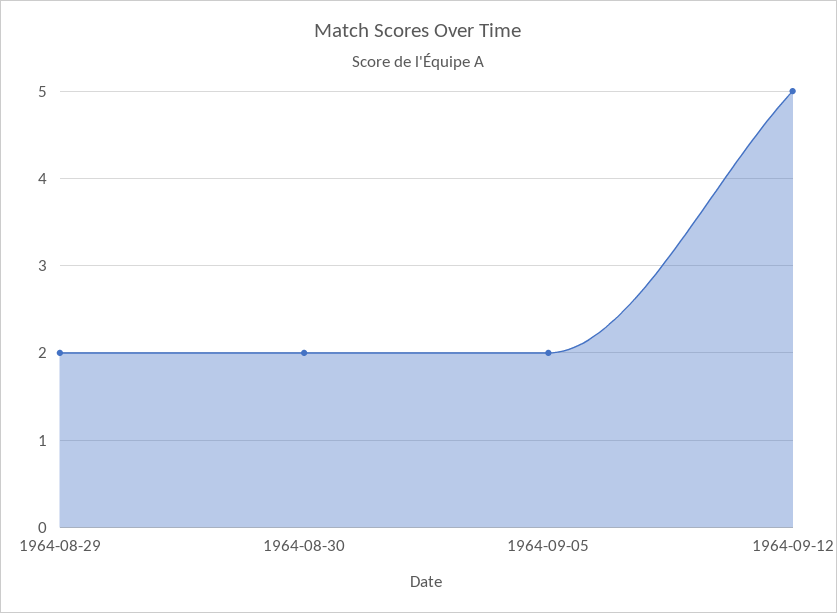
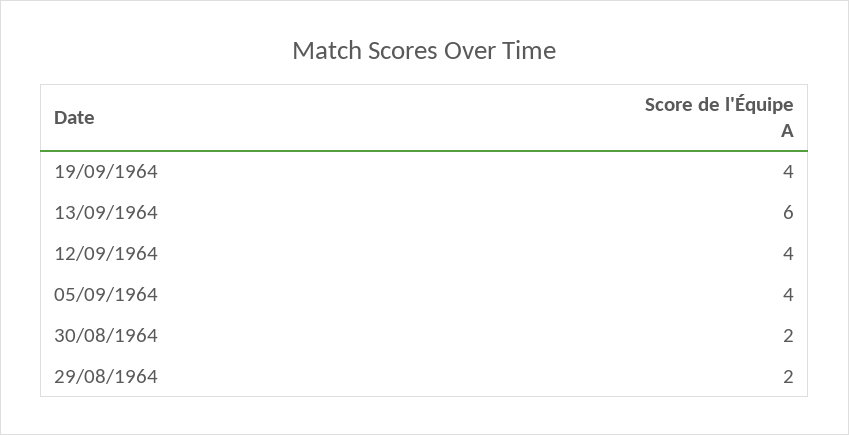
1964-09-05: 2 -> 4
1964-09-12: 5 -> 4
19/09/1964: none -> 4
13/09/1964: none -> 6

